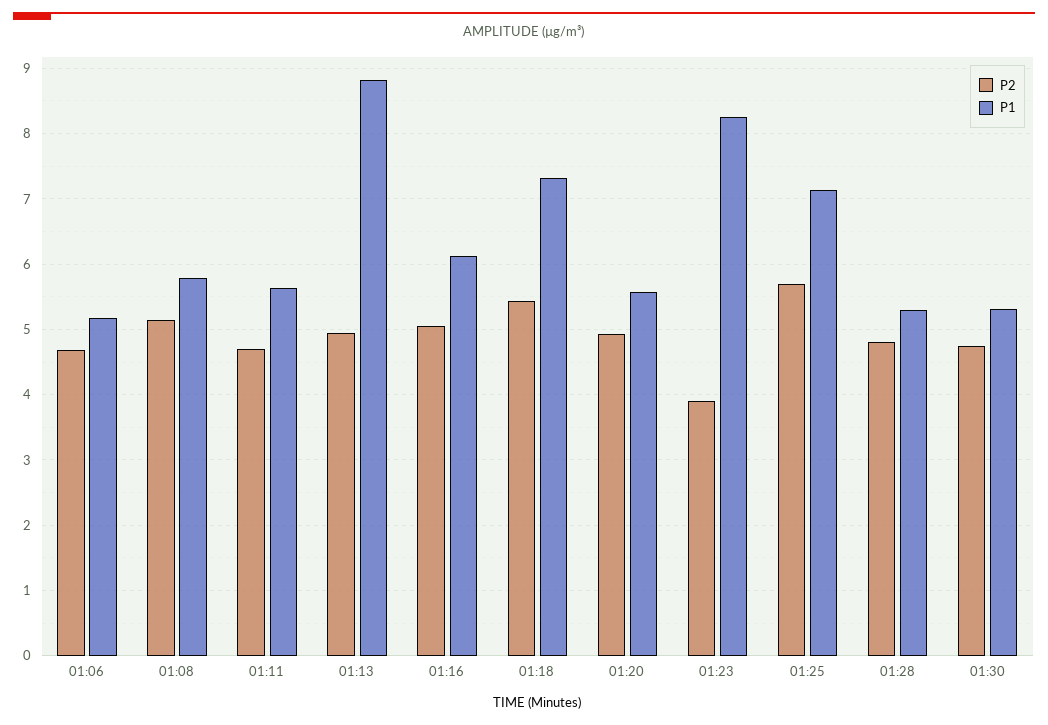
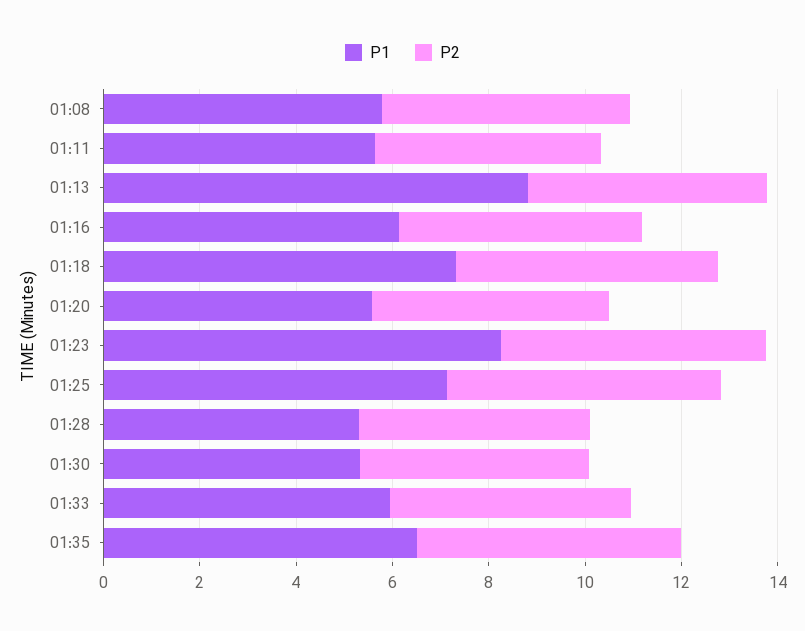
P2, 01:06: 4.7 -> none
P1, 01:06: 5.2 -> none
P2, 01:23: 3.9 -> 5.5
P1, 01:33: none -> 6
P2, 01:33: none -> 5
P1, 01:35: none -> 6.5
P2, 01:35: none -> 5.5

